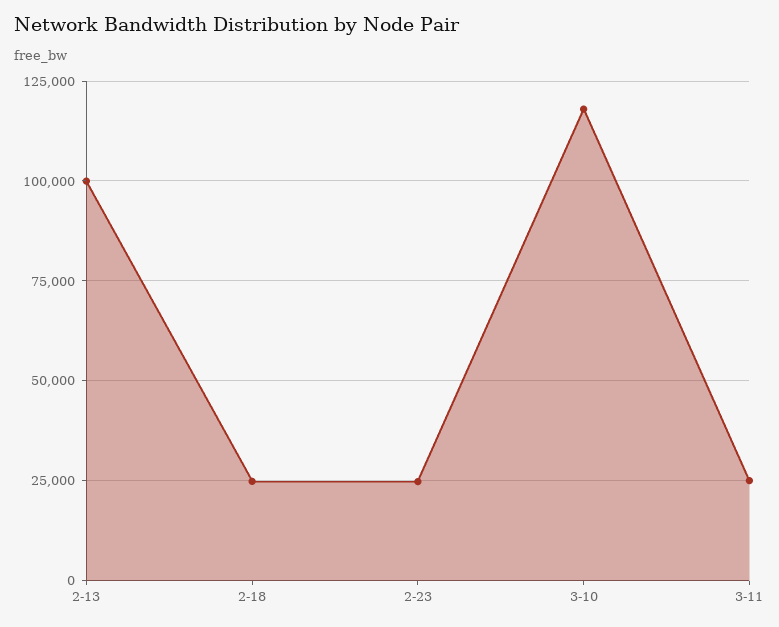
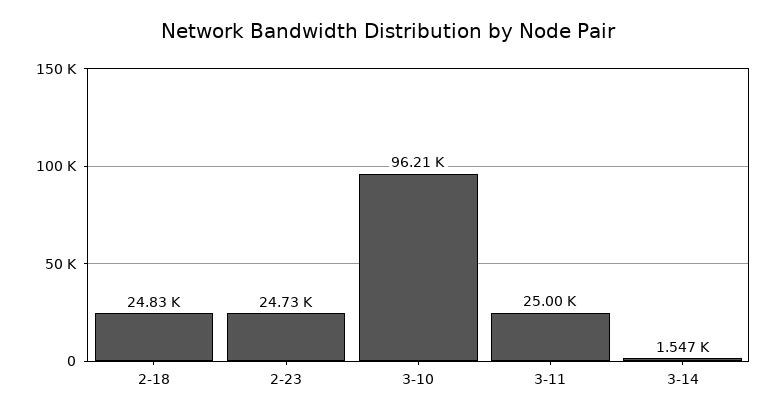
2-13: 100000 -> none
3-10: 117500 -> 96210
3-14: none -> 1547

